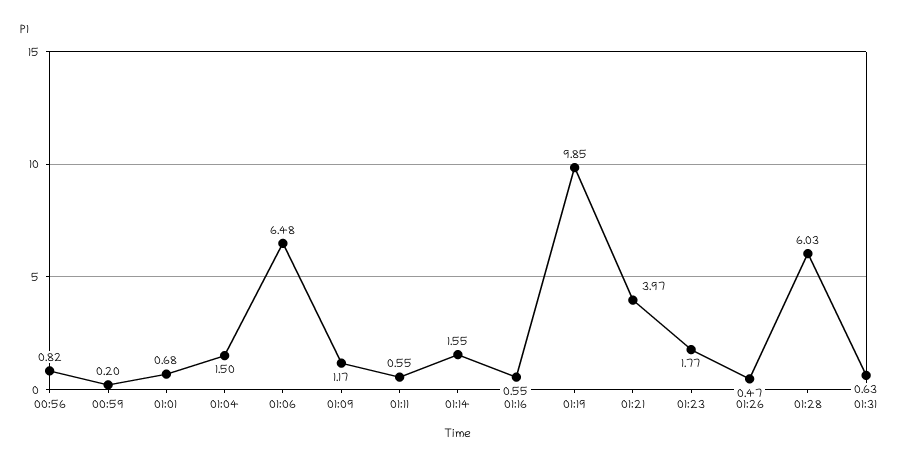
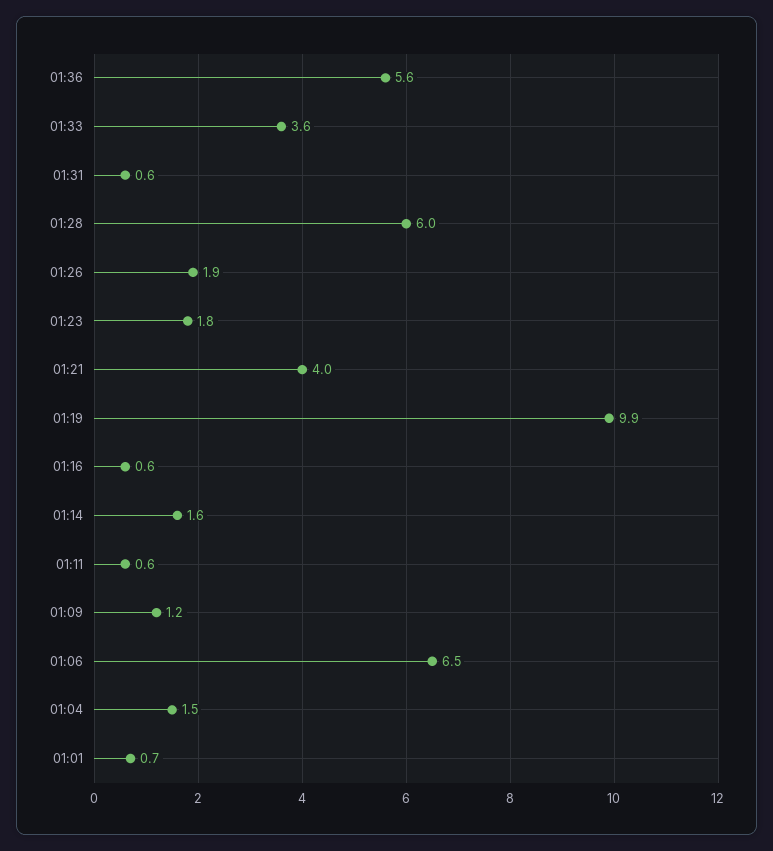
00:56: 0.82 -> none
00:59: 0.2 -> none
01:26: 0.47 -> 1.9
01:36: none -> 5.6
01:33: none -> 3.6

